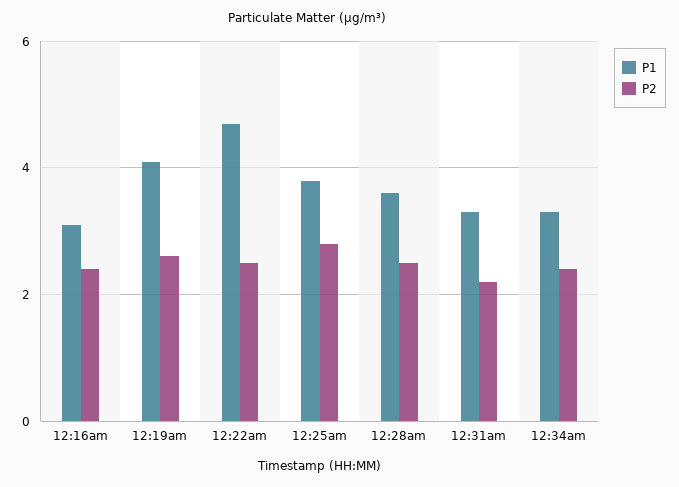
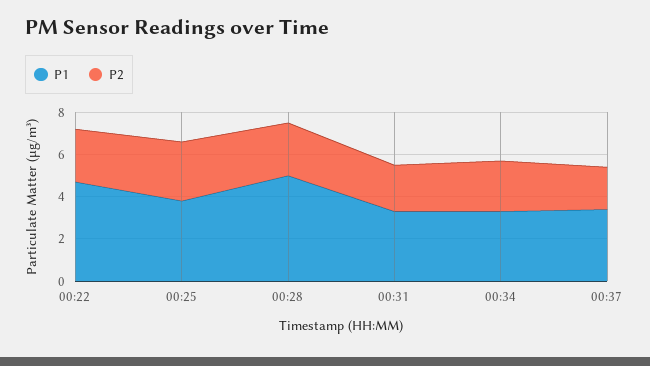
P1, 12:16am: 3 -> none
P2, 12:16am: 2.5 -> none
P1, 12:19am: 4 -> none
P2, 12:19am: 2.5 -> none
P1, 12:28am: 3.5 -> 5
P1, 00:37: none -> 3.5
P2, 00:37: none -> 2

